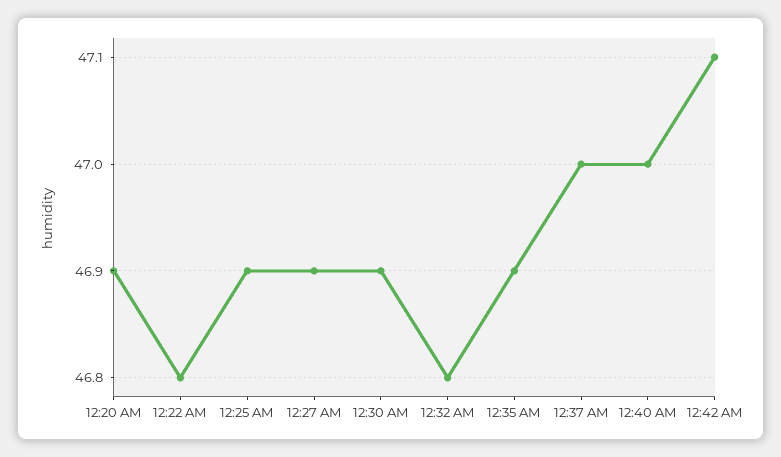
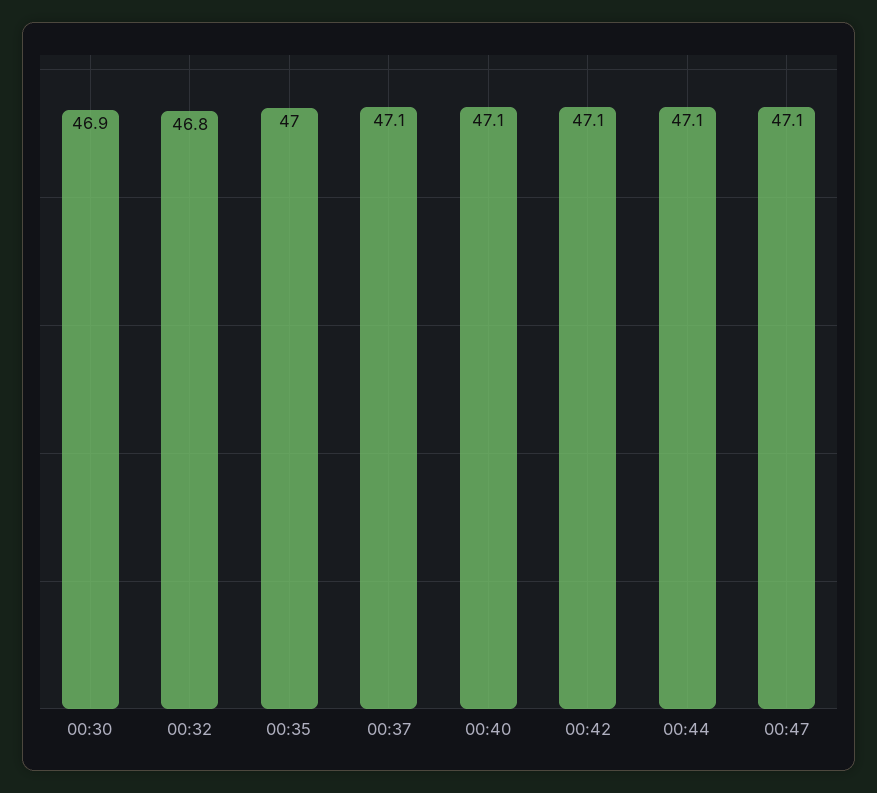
12:20 AM: 46.9 -> none
12:22 AM: 46.8 -> none
12:25 AM: 46.9 -> none
12:27 AM: 46.9 -> none
12:35 AM: 46.9 -> 47
12:37 AM: 47 -> 47.1
12:40 AM: 47 -> 47.1
00:44: none -> 47.1
00:47: none -> 47.1

